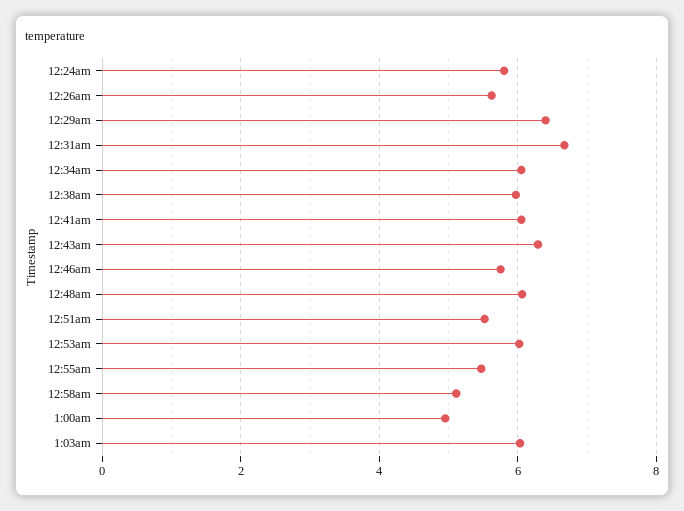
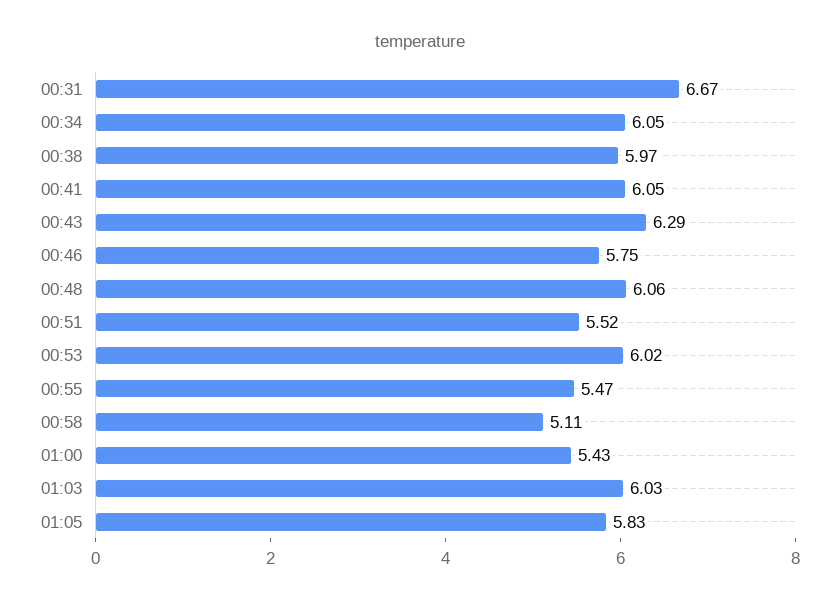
12:24am: 5.8 -> none
12:26am: 5.6 -> none
12:29am: 6.4 -> none
1:00am: 5 -> 5.43
01:05: none -> 5.83

